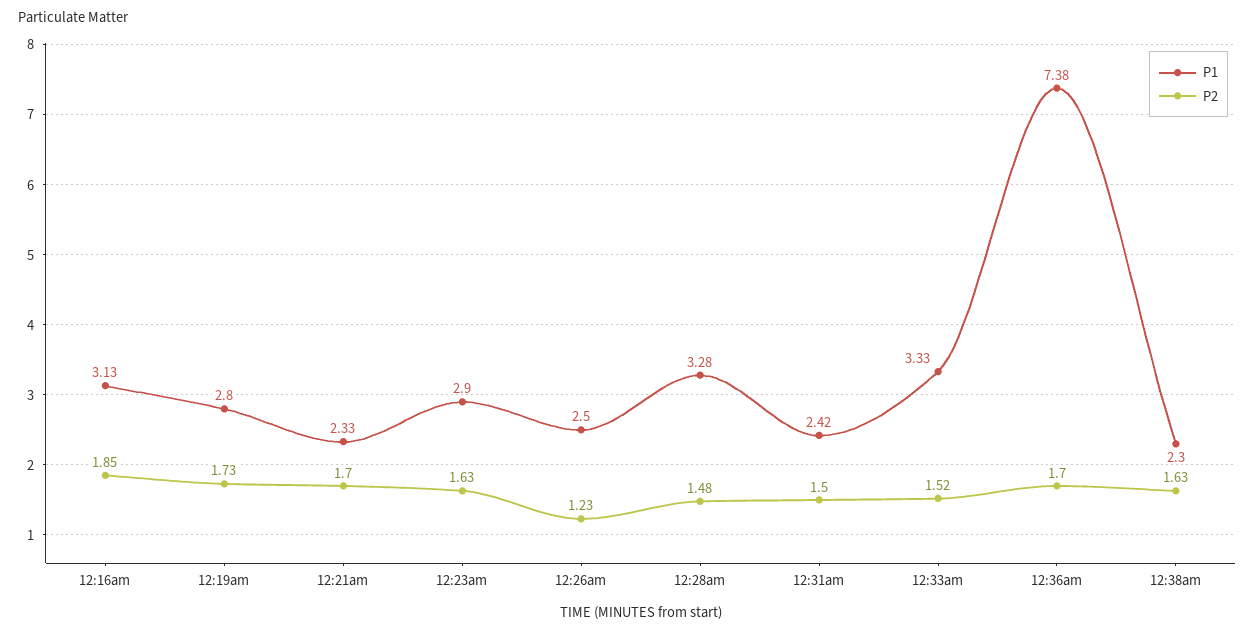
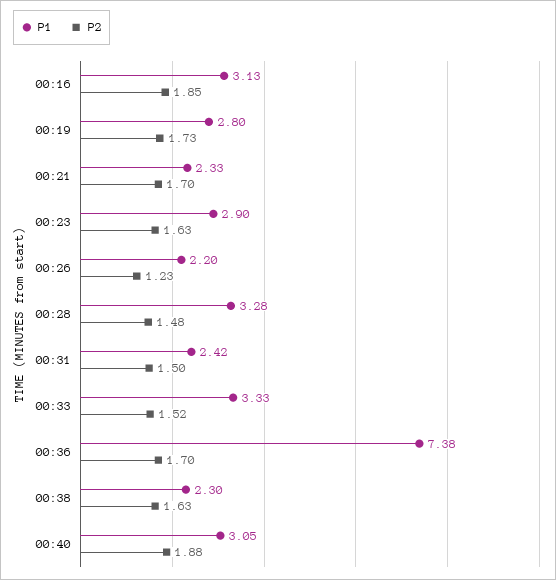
P1, 12:26am: 2.5 -> 2.2
P1, 00:40: none -> 3.05
P2, 00:40: none -> 1.88

